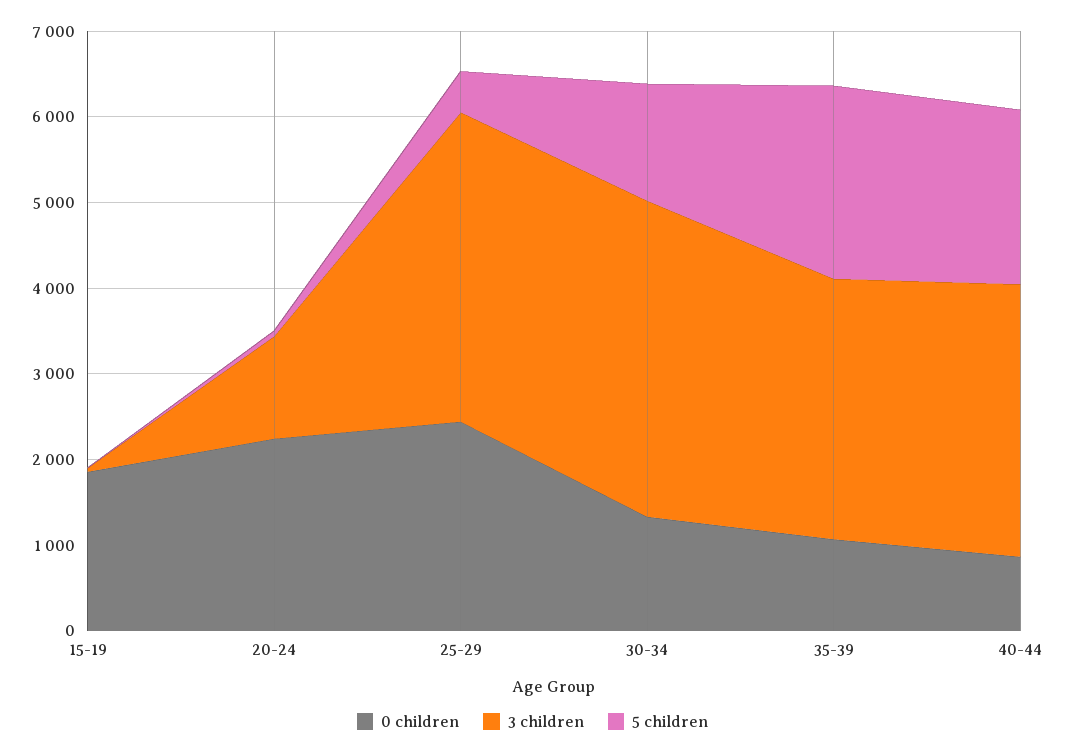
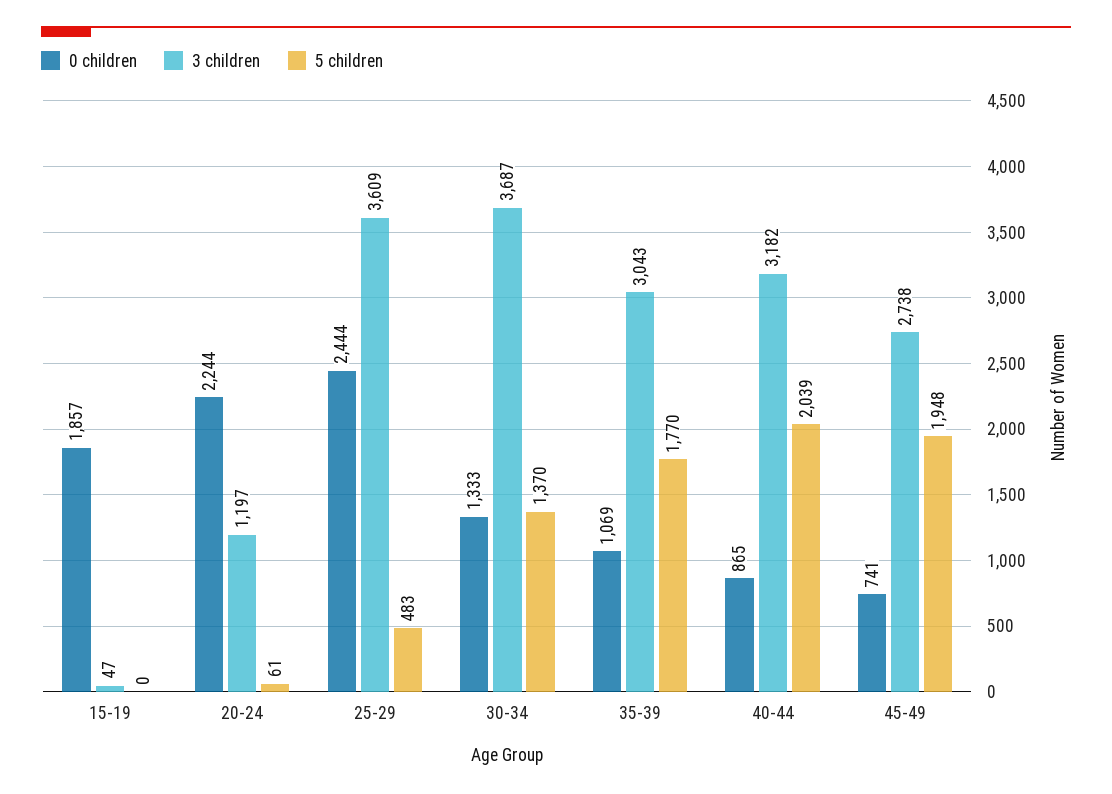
5 children, 35-39: 2200 -> 1770
0 children, 45-49: none -> 741
3 children, 45-49: none -> 2738
5 children, 45-49: none -> 1948

